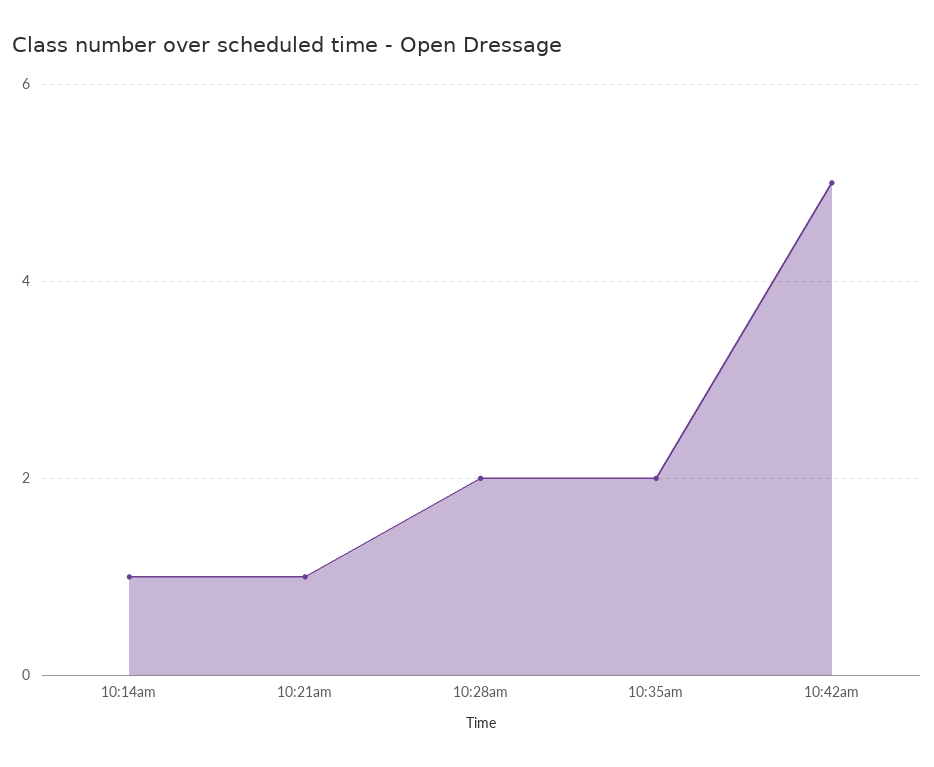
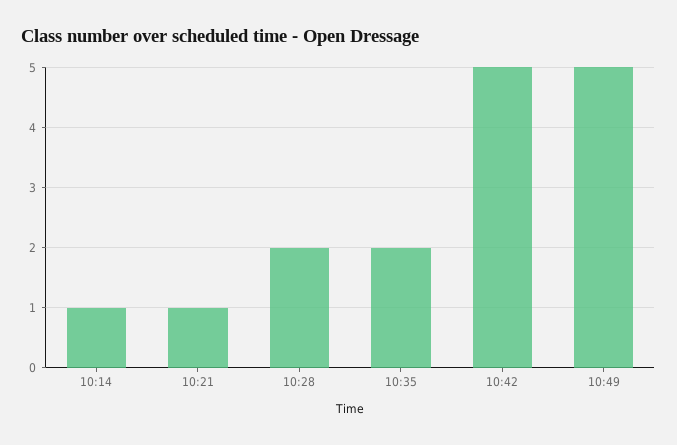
10:49: none -> 5

